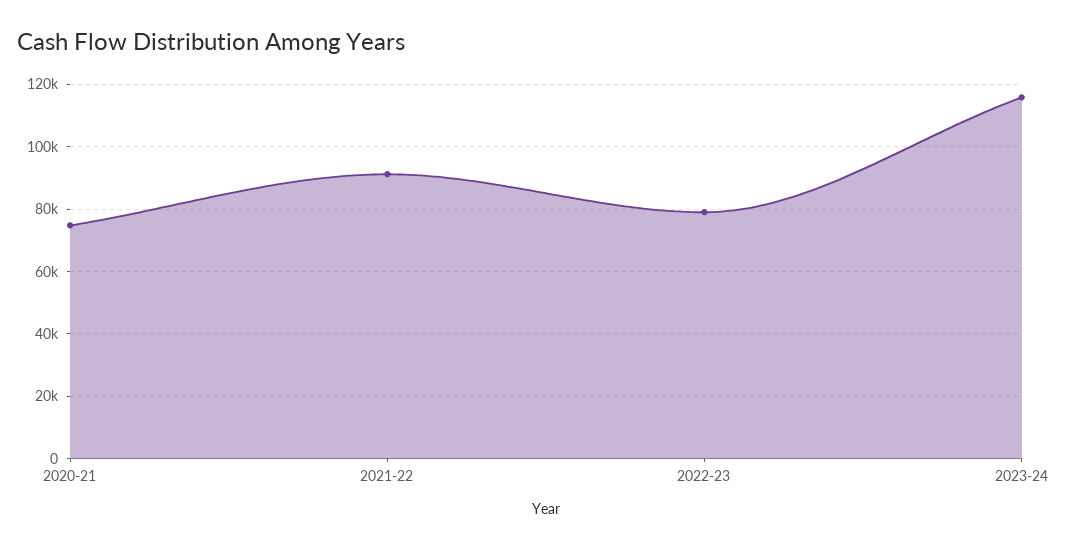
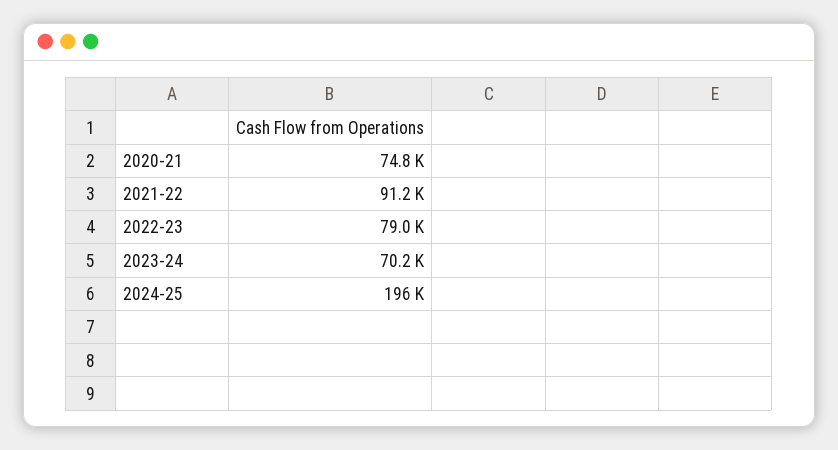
2023-24: 116000 -> 70200
2024-25: none -> 196000

